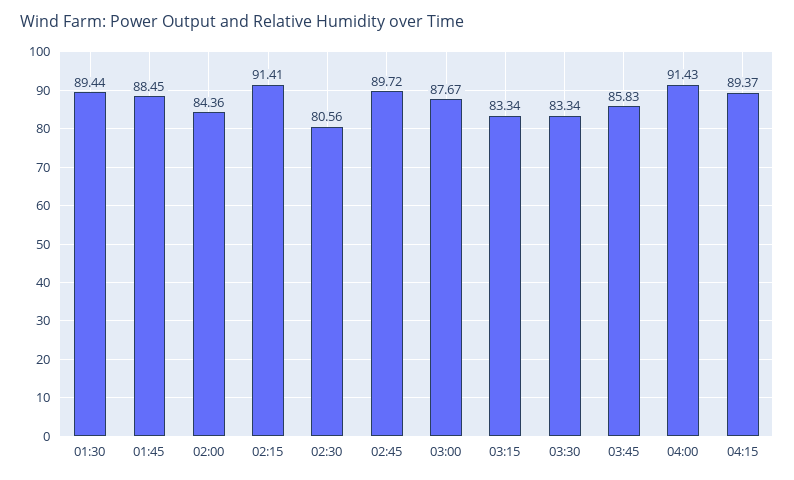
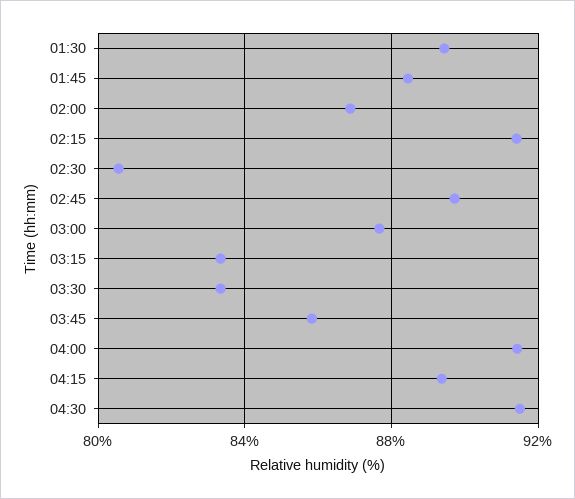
02:00: 84.36 -> 87
04:30: none -> 91.5

